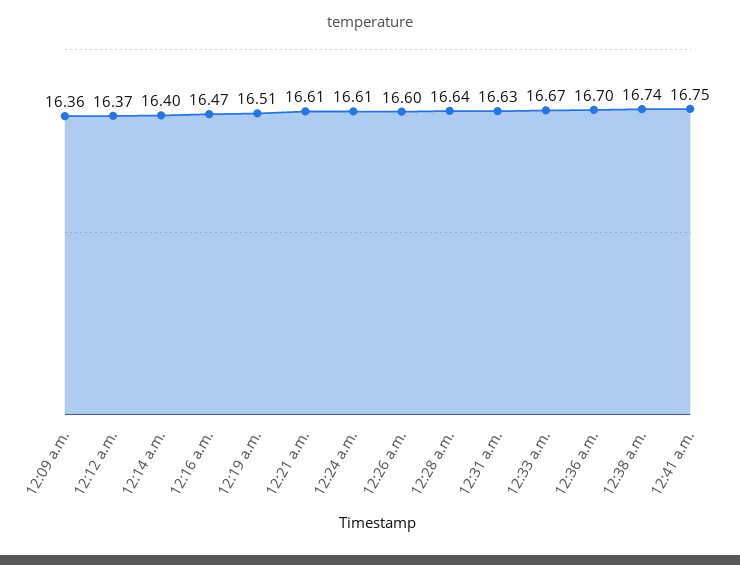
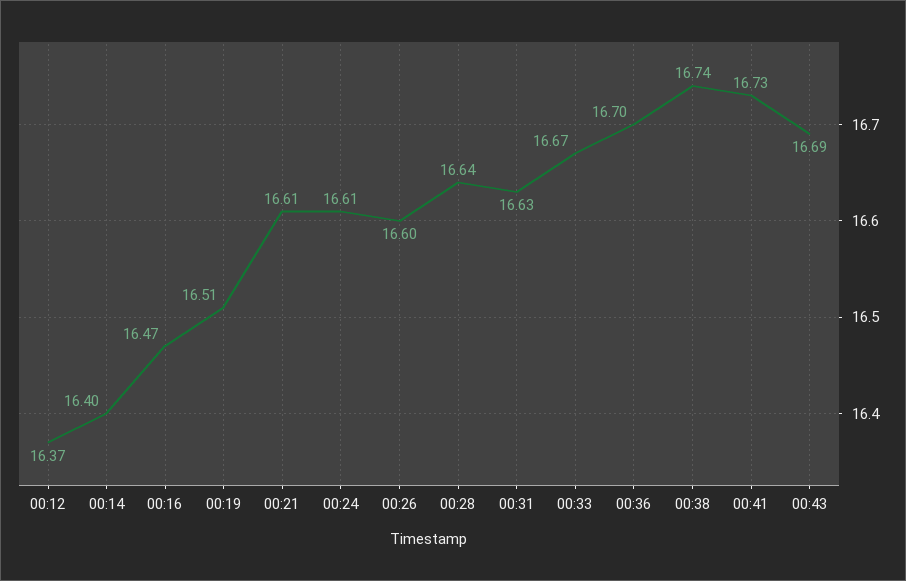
12:09 a.m.: 16.36 -> none
12:41 a.m.: 16.75 -> 16.73
00:43: none -> 16.69

